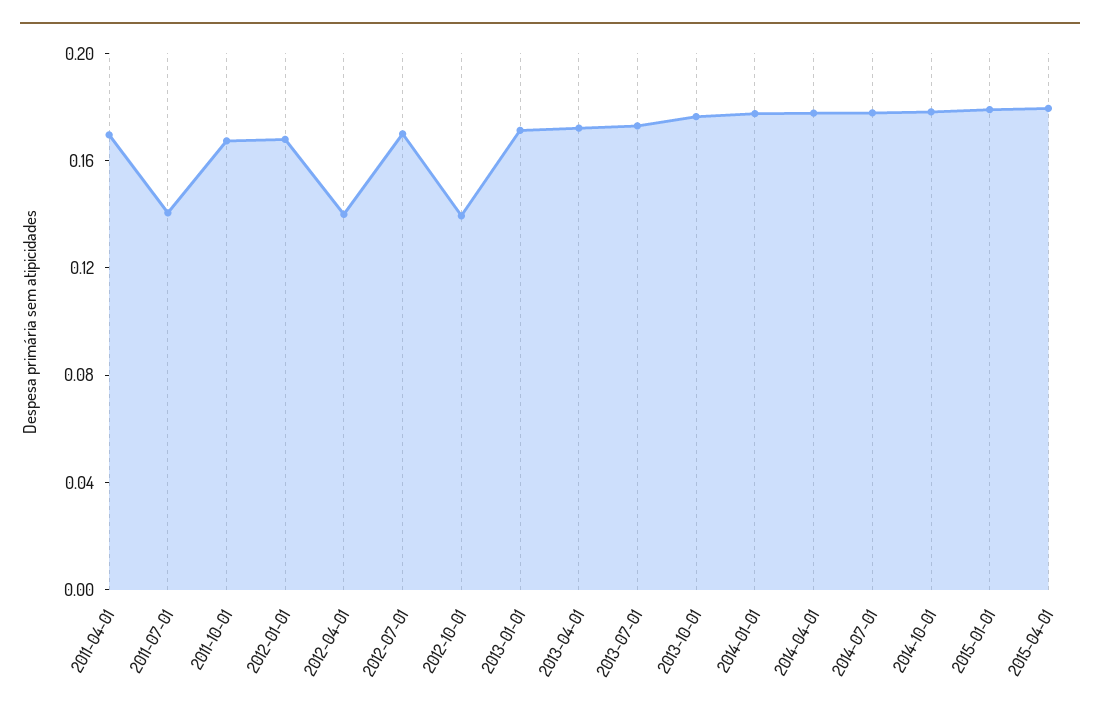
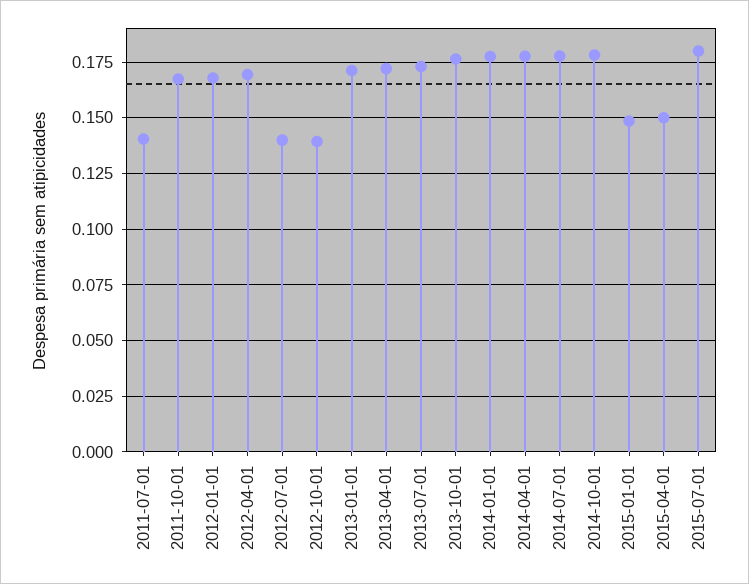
2011-04-01: 0.17 -> none
2012-04-01: 0.14 -> 0.17
2012-07-01: 0.17 -> 0.14
2015-01-01: 0.18 -> 0.15
2015-04-01: 0.18 -> 0.15
2015-07-01: none -> 0.18

